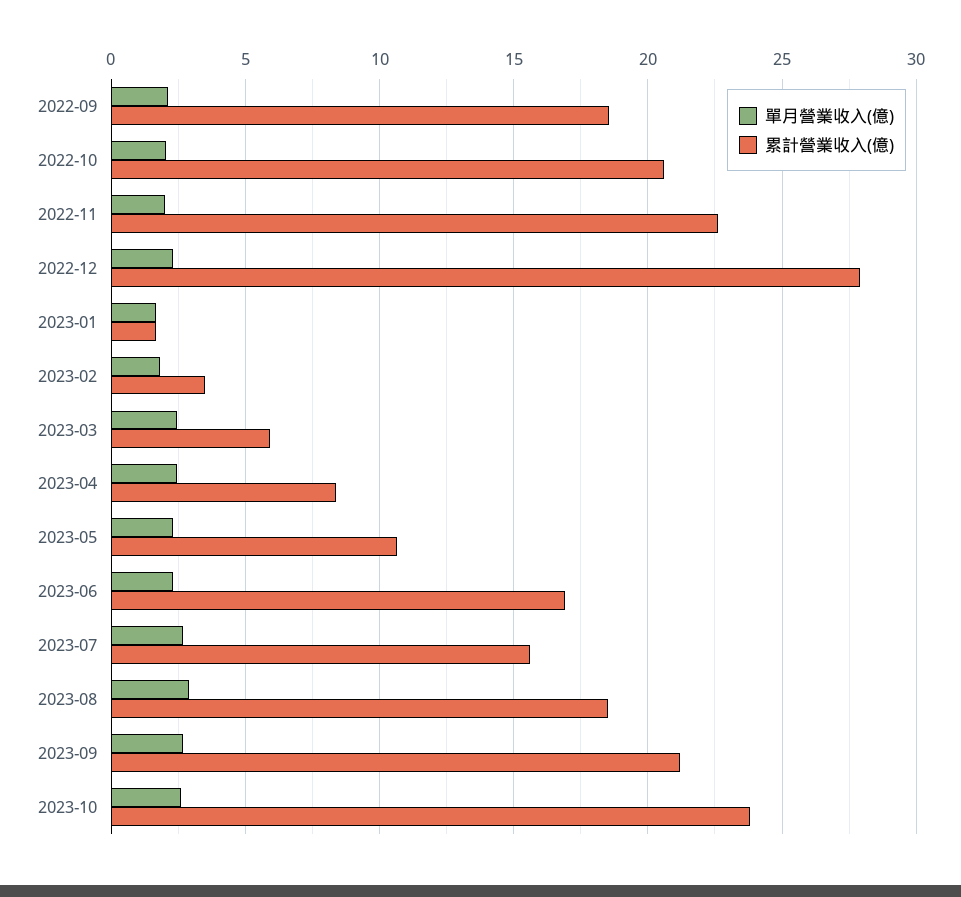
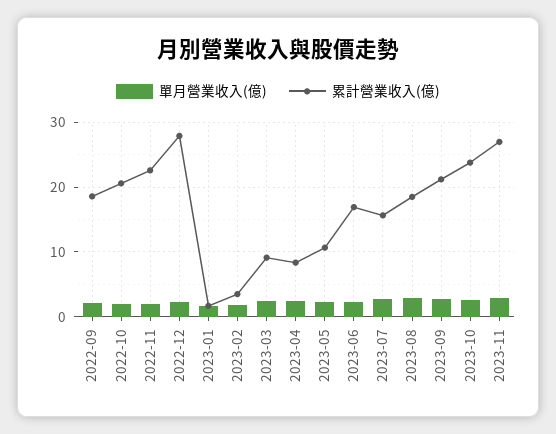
累計營業收入(億), 2023-03: 6 -> 9
單月營業收入(億), 2023-11: none -> 3
累計營業收入(億), 2023-11: none -> 27

